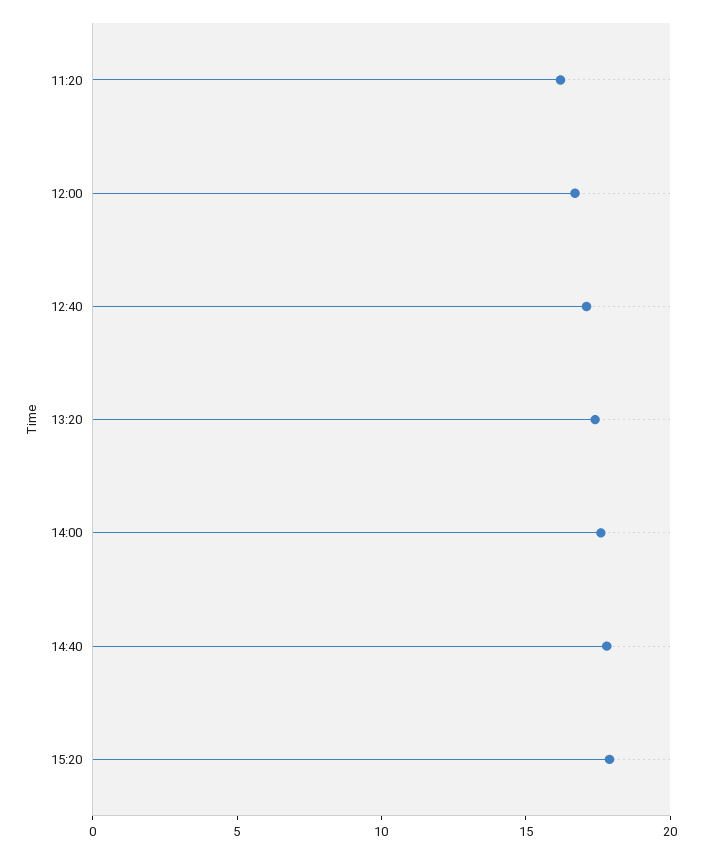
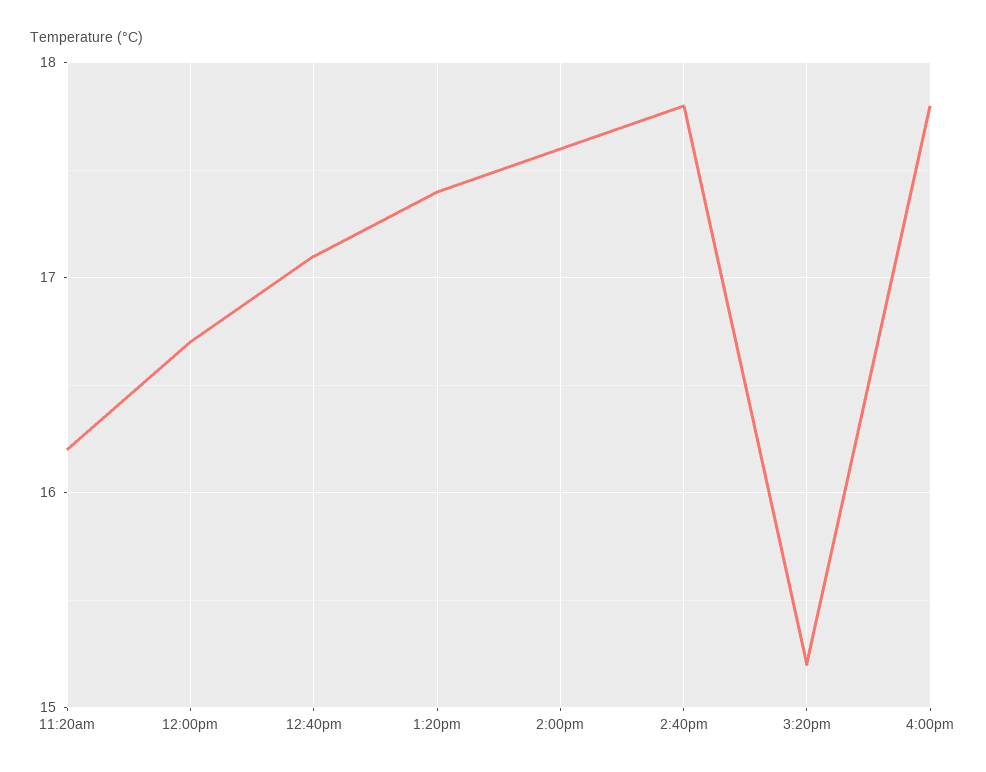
15:20: 18 -> 15.2
4:00pm: none -> 17.8

